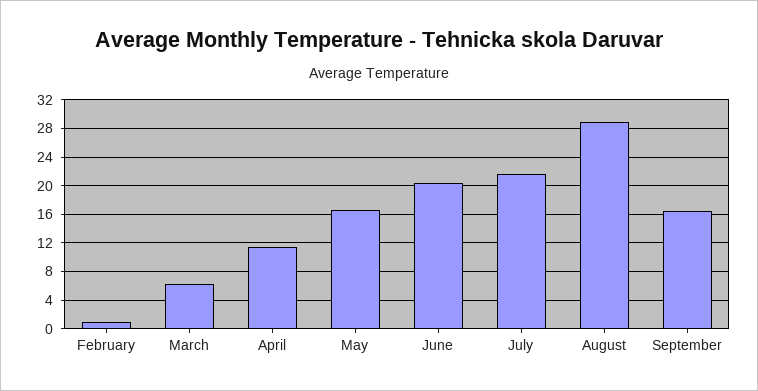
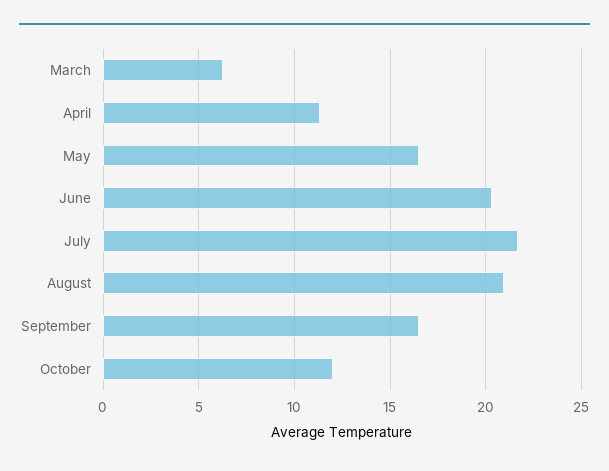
February: 1 -> none
August: 29 -> 21
October: none -> 12

